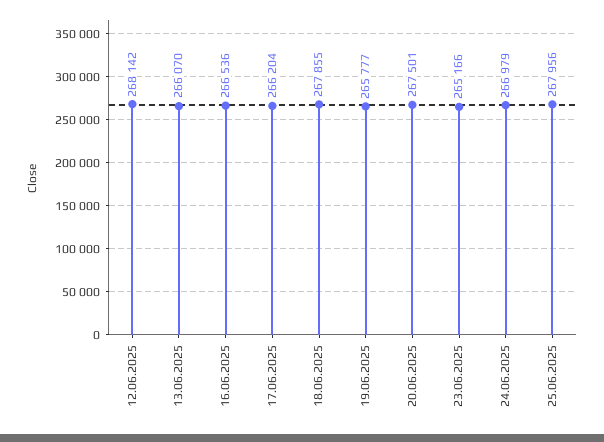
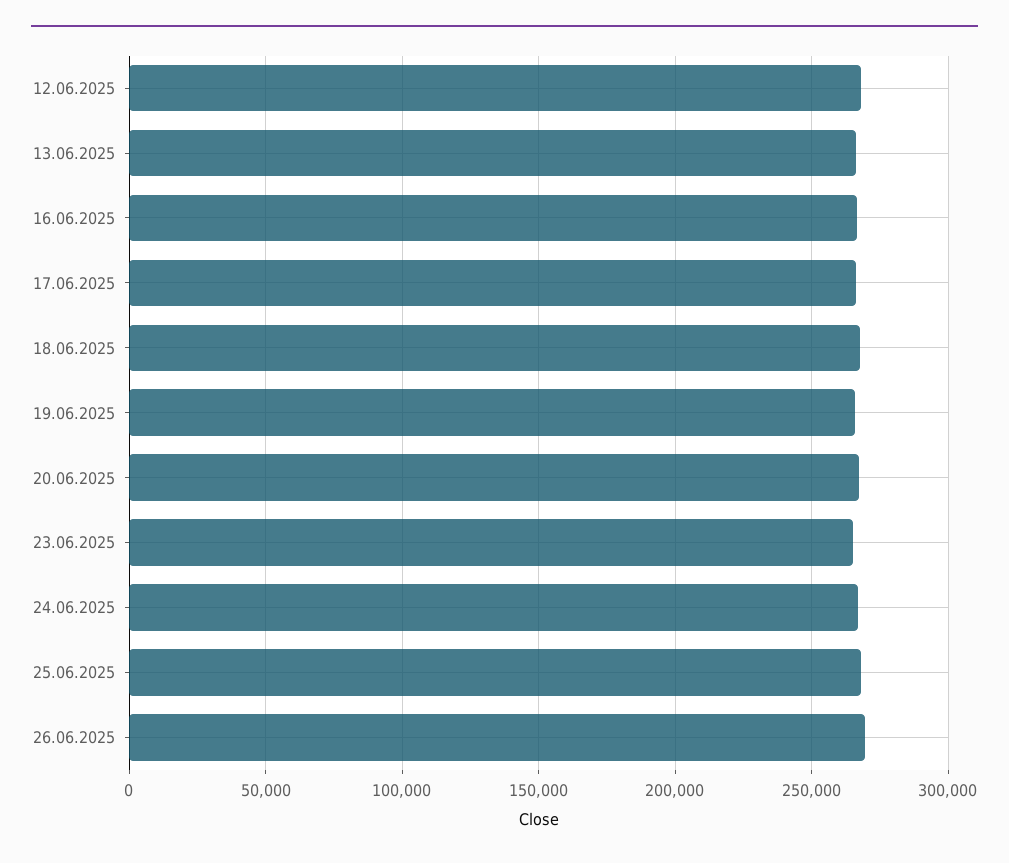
26.06.2025: none -> 270000

